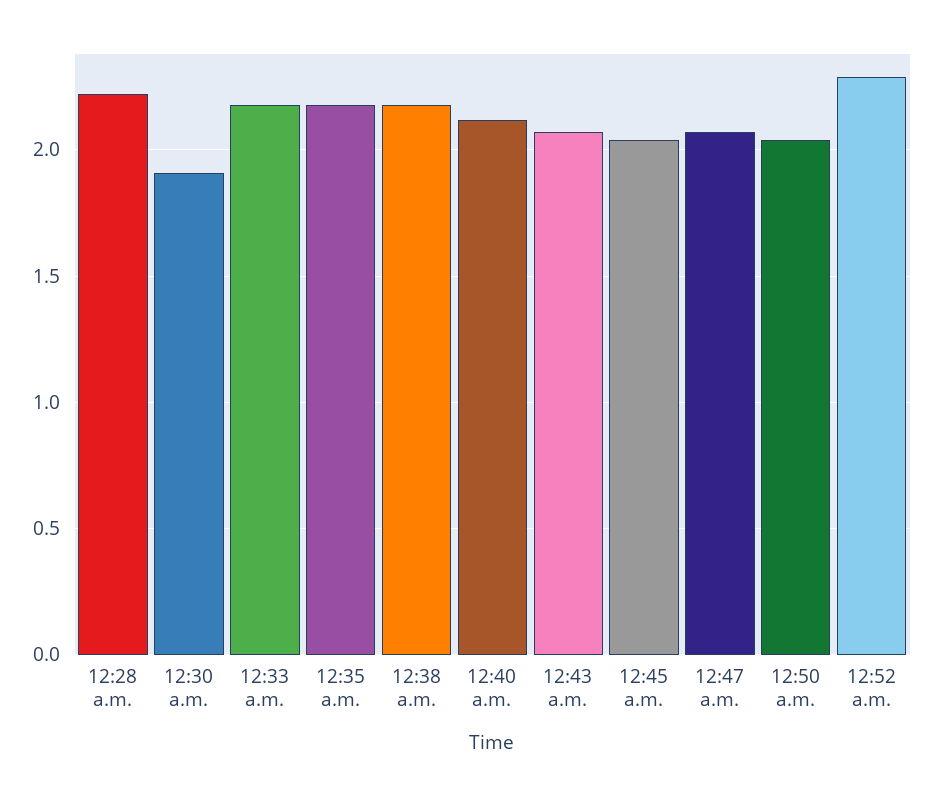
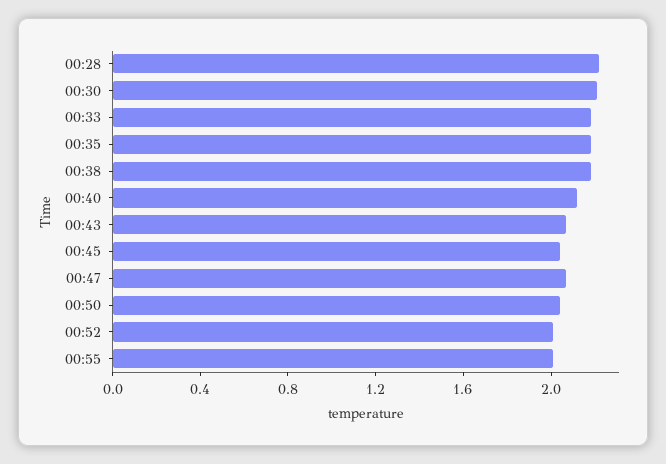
12:30 a.m.: 1.9 -> 2.2
12:52 a.m.: 2.3 -> 2
00:55: none -> 2

